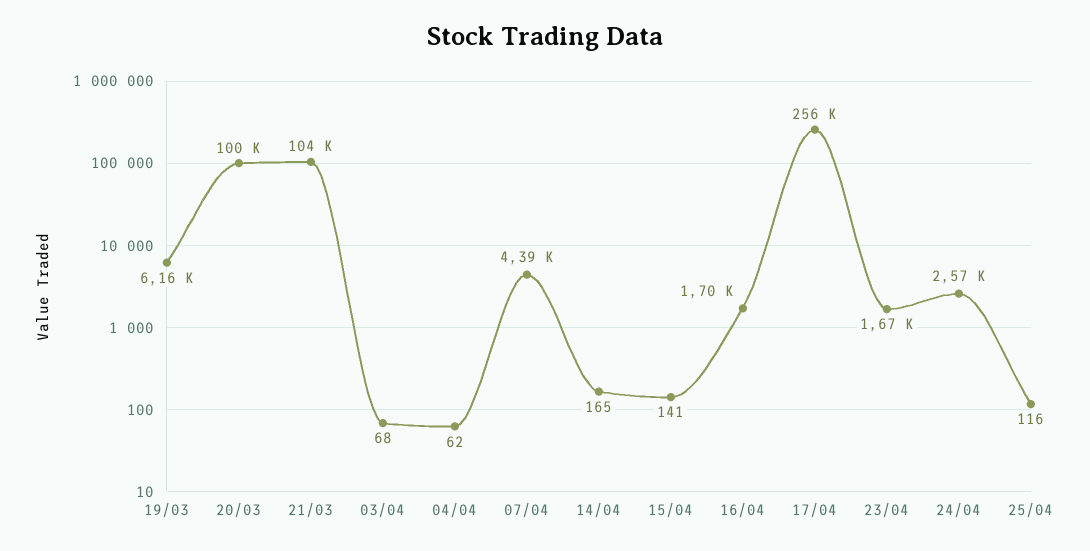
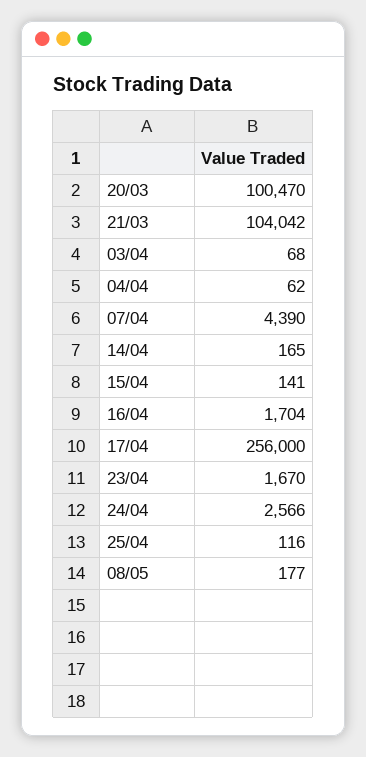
19/03: 6160 -> none
08/05: none -> 177

